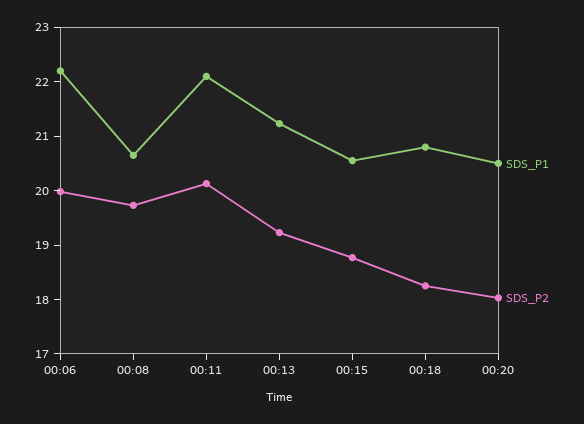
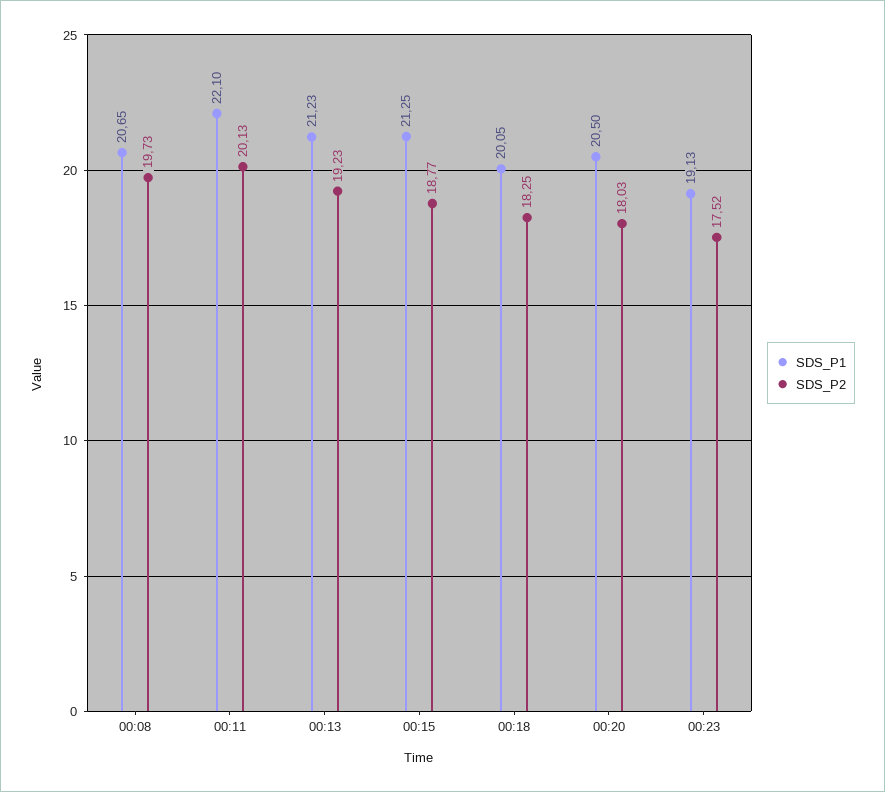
SDS_P1, 00:06: 22.2 -> none
SDS_P2, 00:06: 20 -> none
SDS_P1, 00:15: 20.6 -> 21.25
SDS_P1, 00:18: 20.8 -> 20.05
SDS_P1, 00:23: none -> 19.13
SDS_P2, 00:23: none -> 17.52

